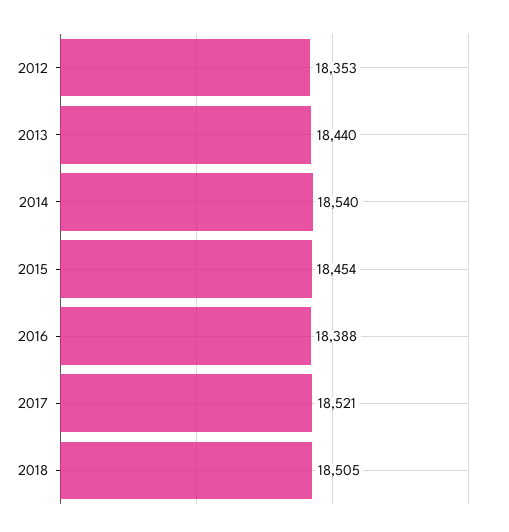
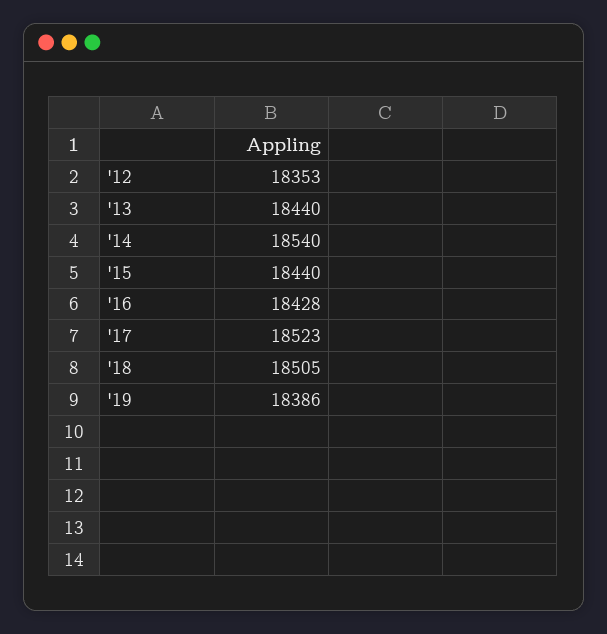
2015: 18454 -> 18440
2016: 18388 -> 18428
2017: 18521 -> 18523
'19: none -> 18386

